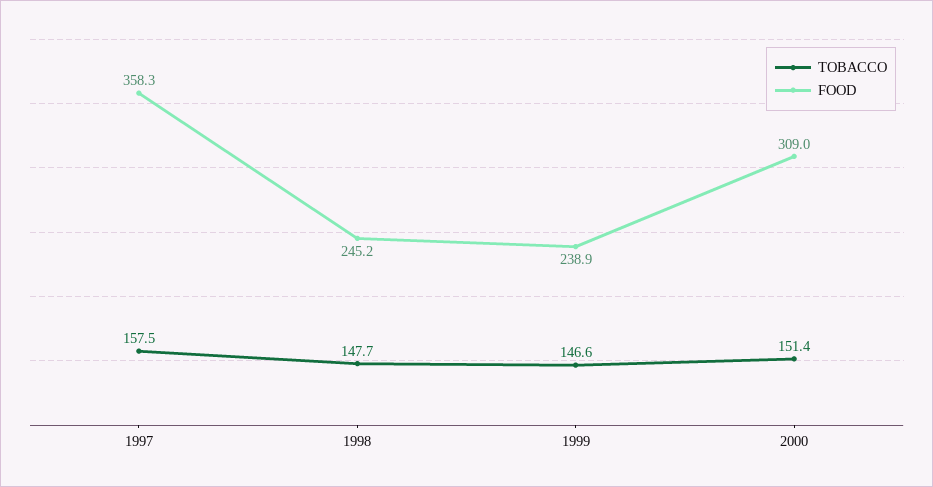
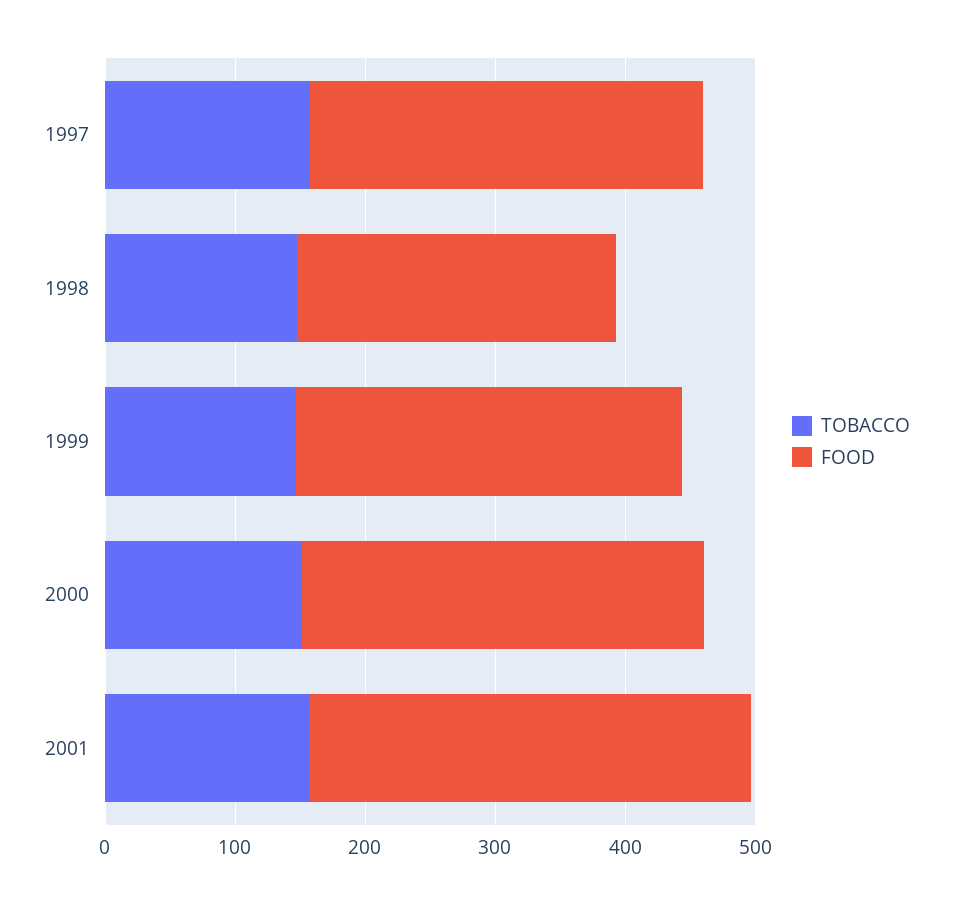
FOOD, 1997: 358.3 -> 300
FOOD, 1999: 238.9 -> 300
TOBACCO, 2001: none -> 160
FOOD, 2001: none -> 340

